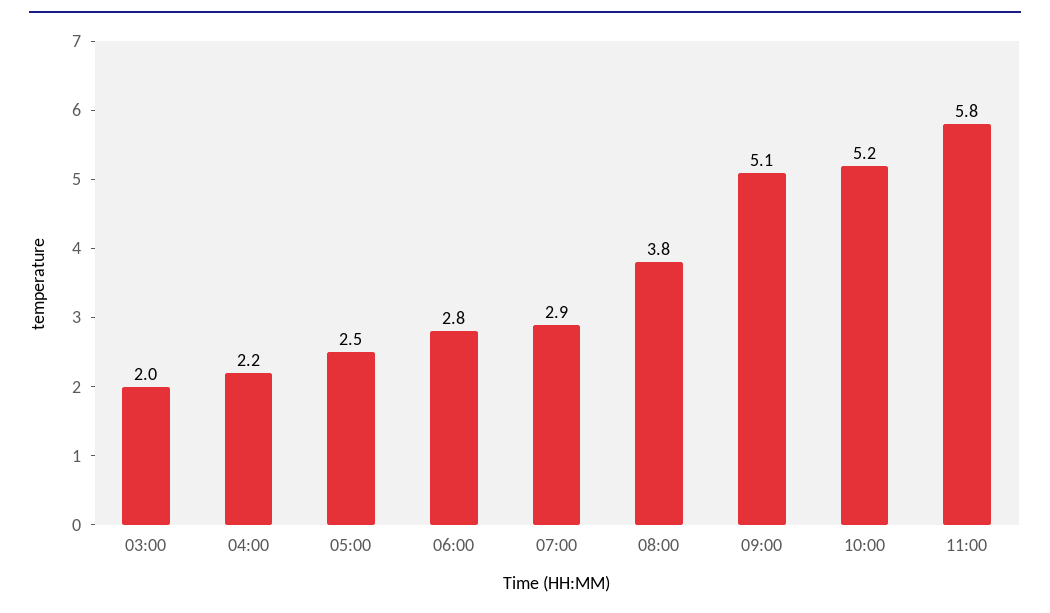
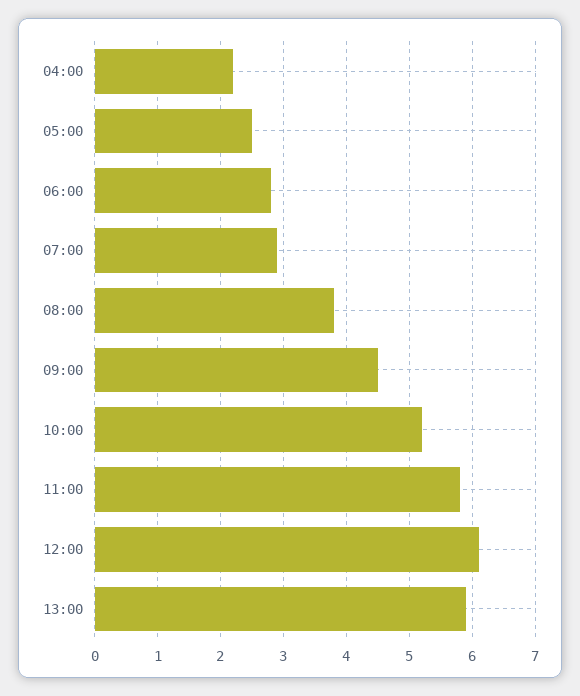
03:00: 2 -> none
09:00: 5.1 -> 4.5
12:00: none -> 6.1
13:00: none -> 5.9

